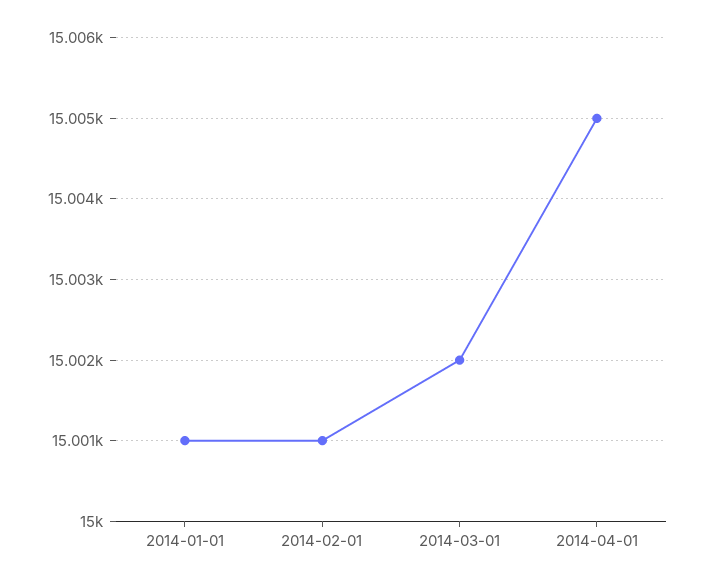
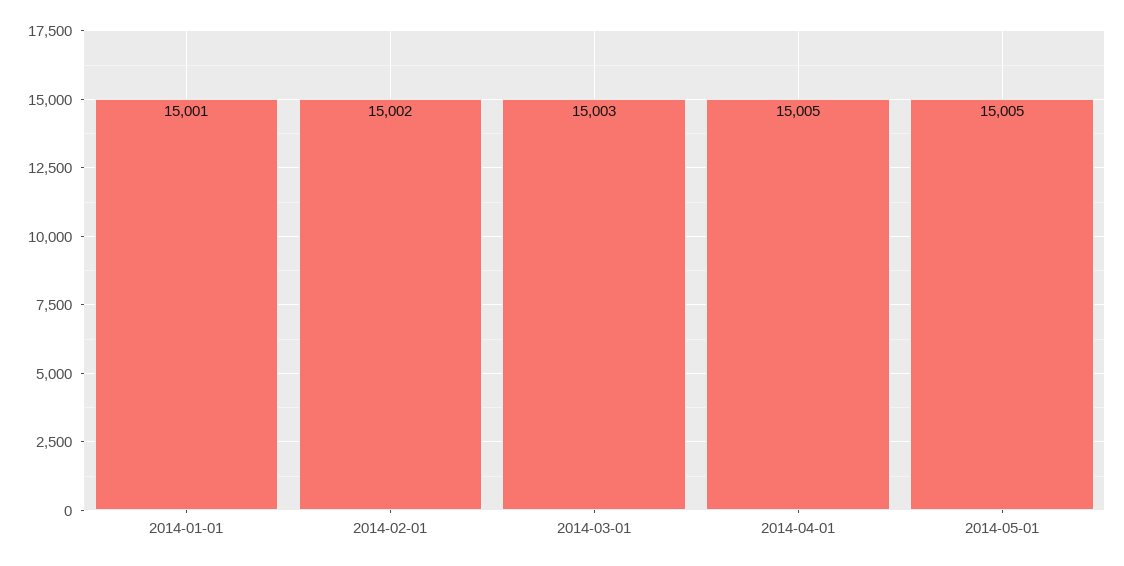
2014-02-01: 15001 -> 15002
2014-03-01: 15002 -> 15003
2014-05-01: none -> 15005

